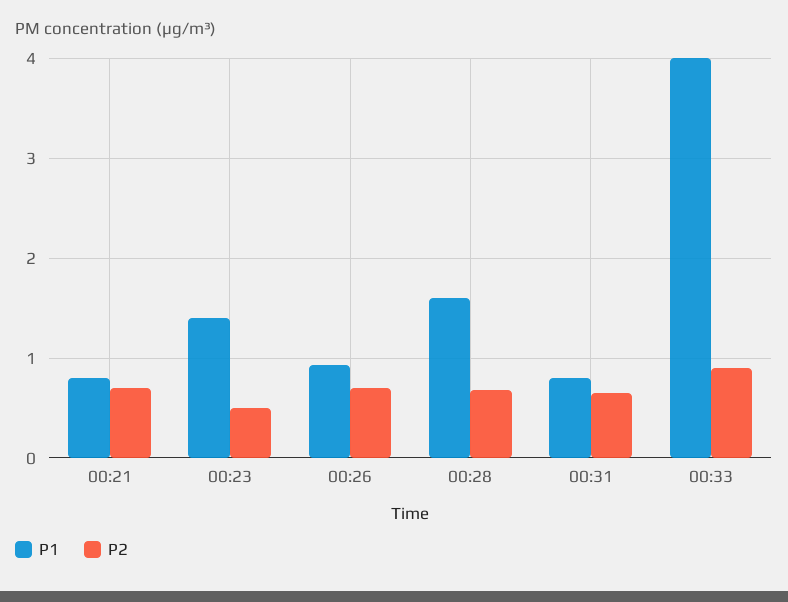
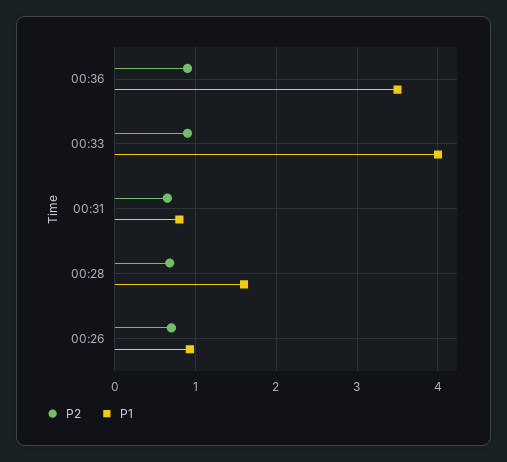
P1, 00:21: 0.8 -> none
P2, 00:21: 0.7 -> none
P1, 00:23: 1.4 -> none
P2, 00:23: 0.5 -> none
P2, 00:36: none -> 0.9
P1, 00:36: none -> 3.5

